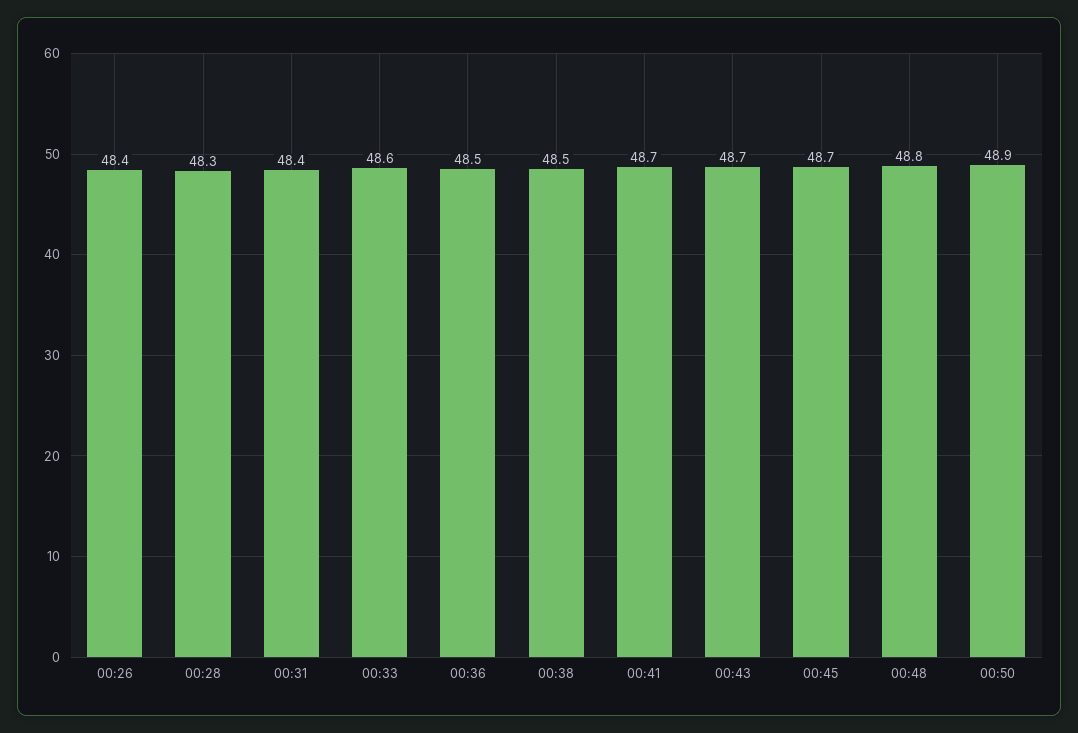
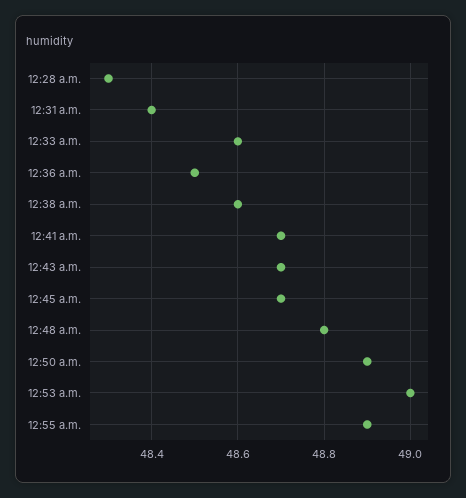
00:26: 48.4 -> none
00:38: 48.5 -> 48.6
12:53 a.m.: none -> 49
12:55 a.m.: none -> 48.9

